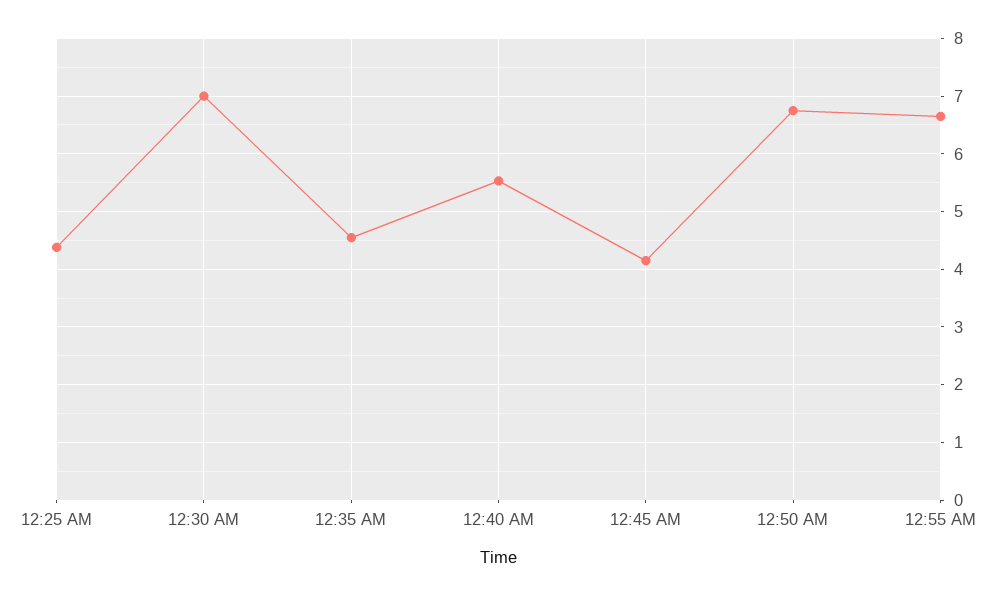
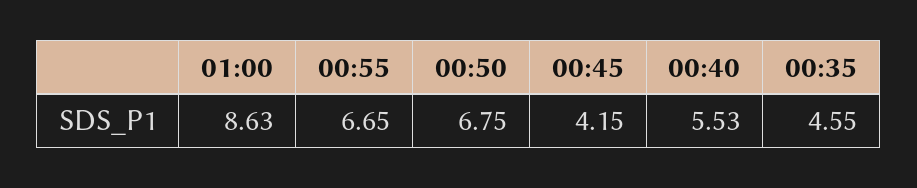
12:25 AM: 4.4 -> none
12:30 AM: 7 -> none
01:00: none -> 8.63

